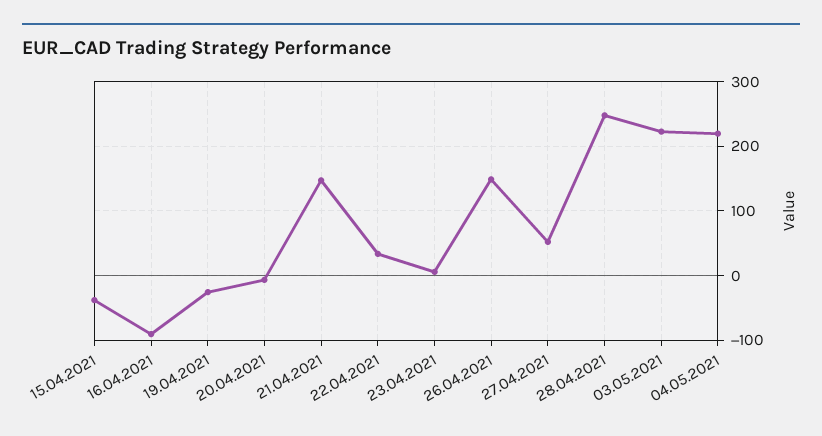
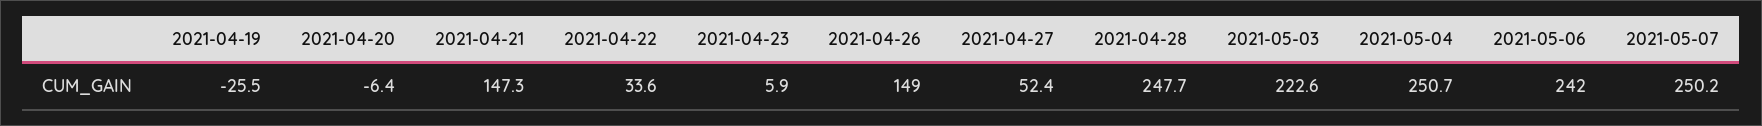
15.04.2021: -40 -> none
16.04.2021: -90 -> none
04.05.2021: 220 -> 250.7
2021-05-06: none -> 242
2021-05-07: none -> 250.2

